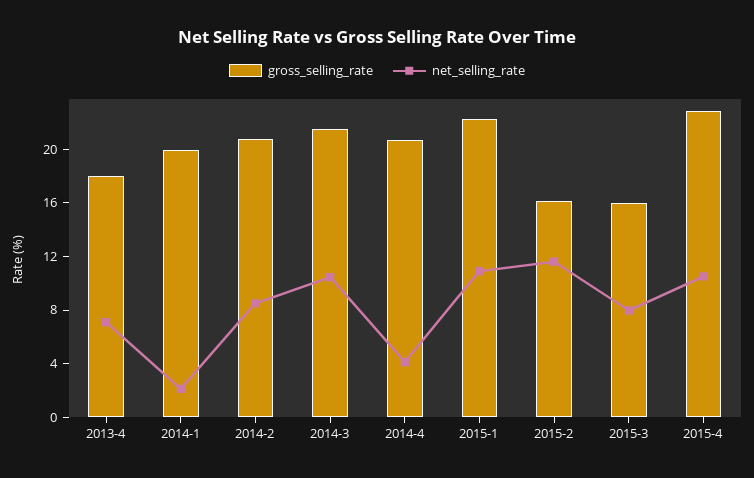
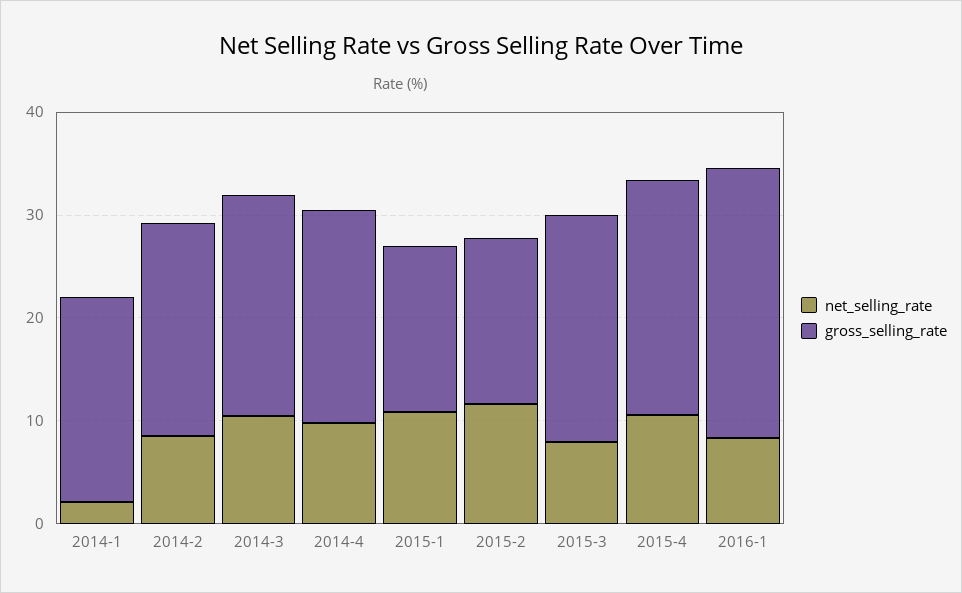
gross_selling_rate, 2013-4: 18 -> none
net_selling_rate, 2013-4: 7 -> none
net_selling_rate, 2014-4: 4 -> 10
gross_selling_rate, 2015-1: 22 -> 16
gross_selling_rate, 2015-3: 16 -> 22
net_selling_rate, 2016-1: none -> 8
gross_selling_rate, 2016-1: none -> 26

